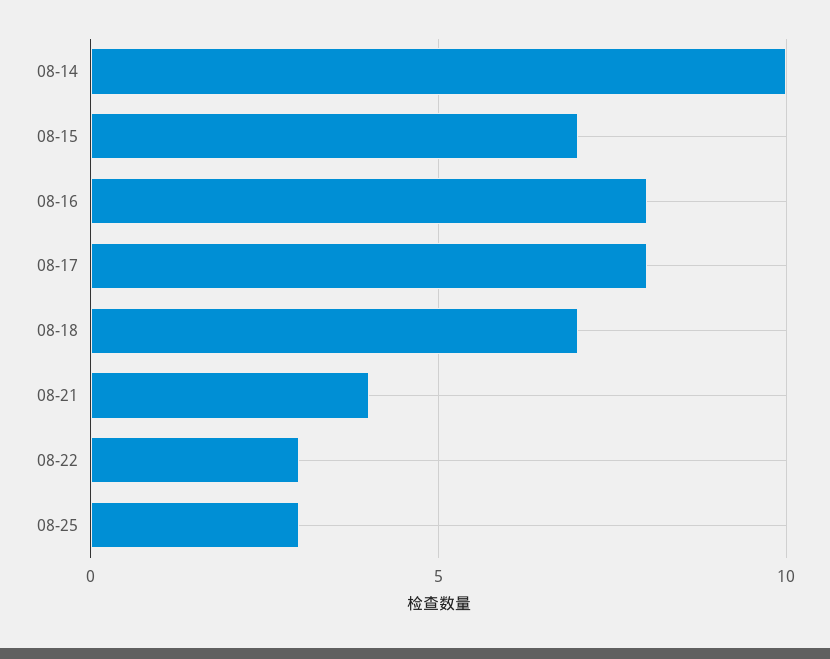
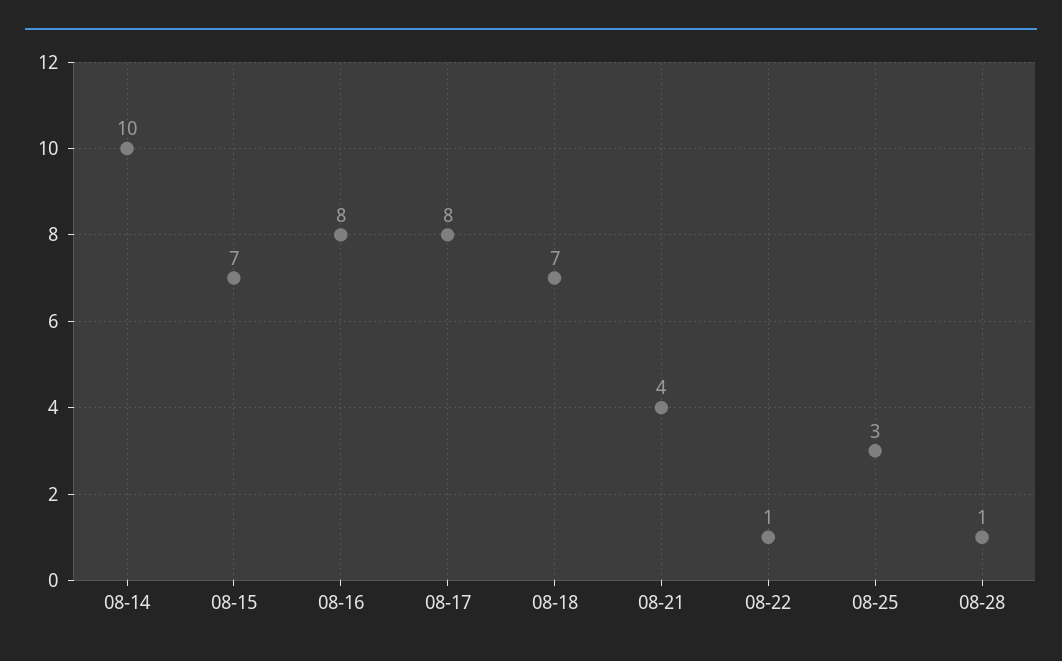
08-22: 3 -> 1
08-28: none -> 1

